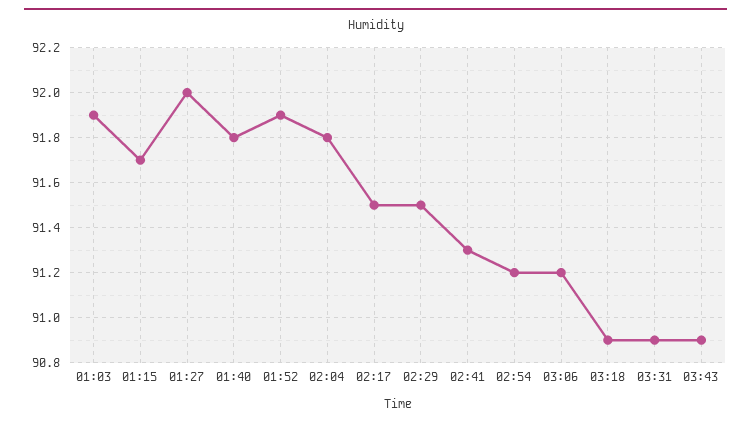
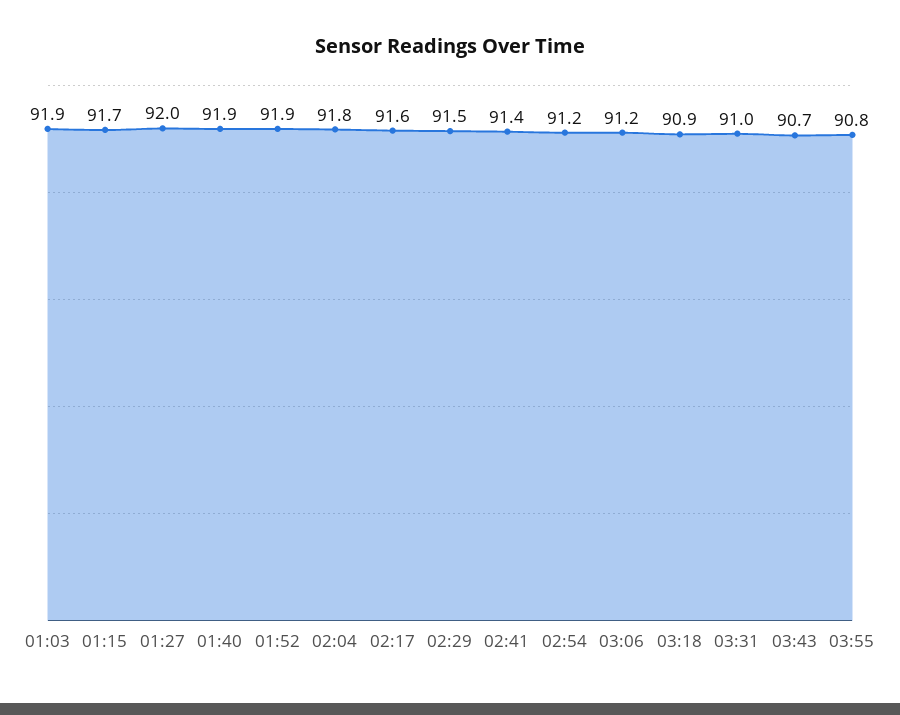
01:40: 91.8 -> 91.9
02:17: 91.5 -> 91.6
02:41: 91.3 -> 91.4
03:31: 90.9 -> 91
03:43: 90.9 -> 90.7
03:55: none -> 90.8

